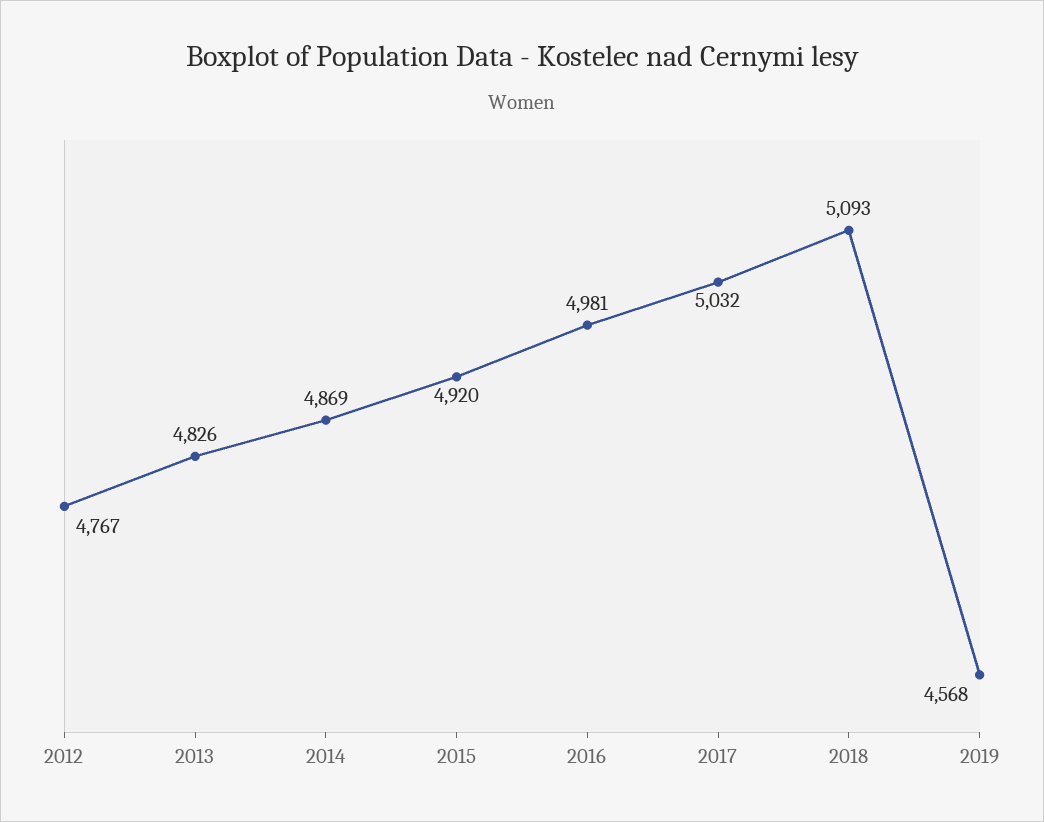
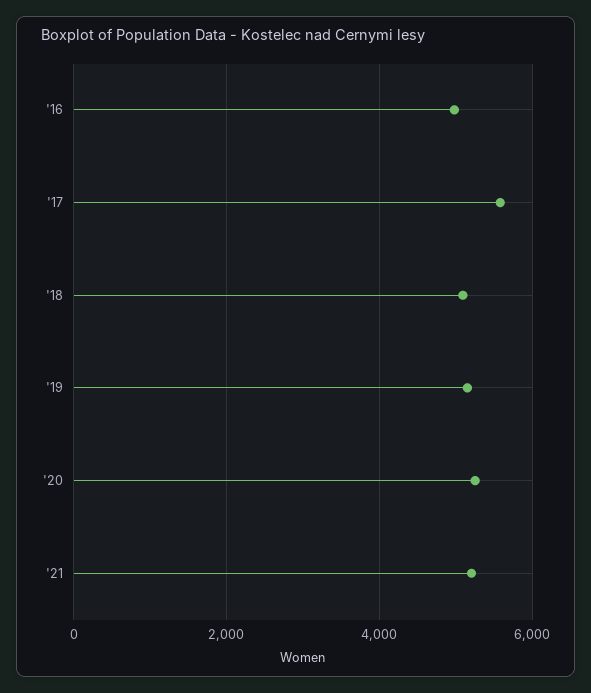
2012: 4767 -> none
2013: 4826 -> none
2014: 4869 -> none
2015: 4920 -> none
2017: 5032 -> 5600
2019: 4568 -> 5200
'20: none -> 5200
'21: none -> 5200

